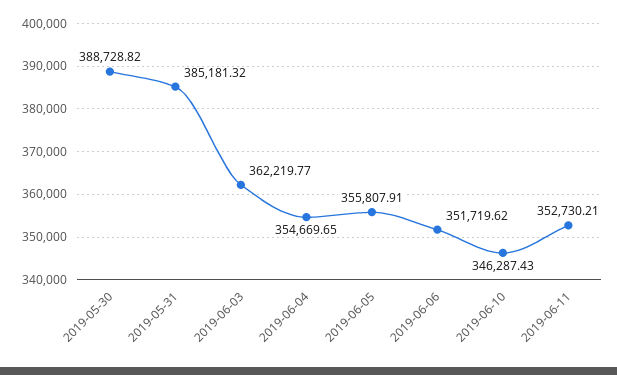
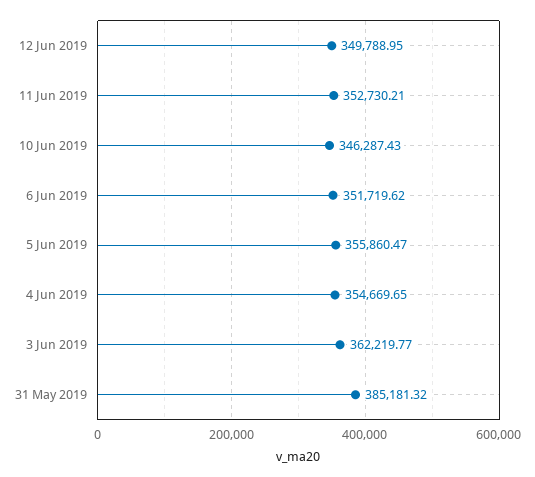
2019-05-30: 388728.82 -> none
2019-06-05: 355807.91 -> 355860.47
12 Jun 2019: none -> 349788.95

